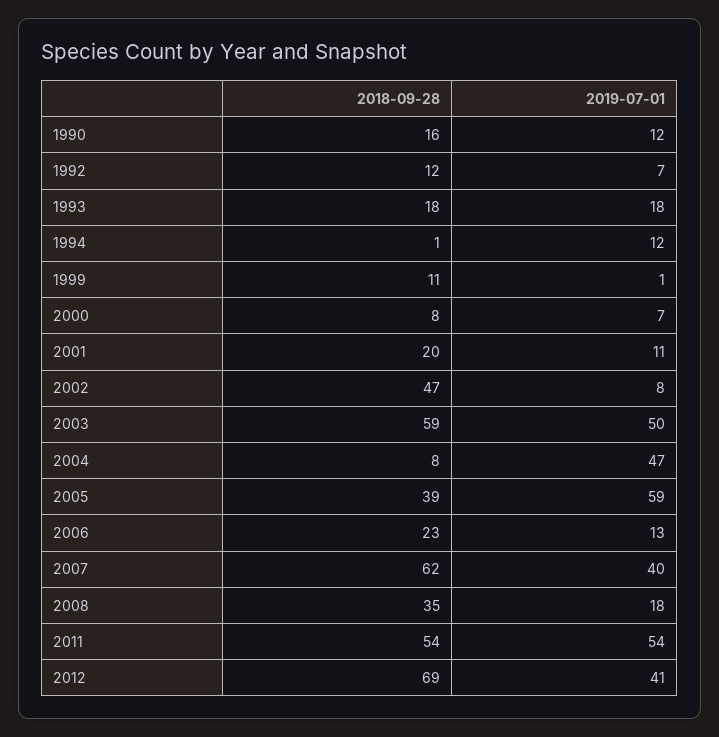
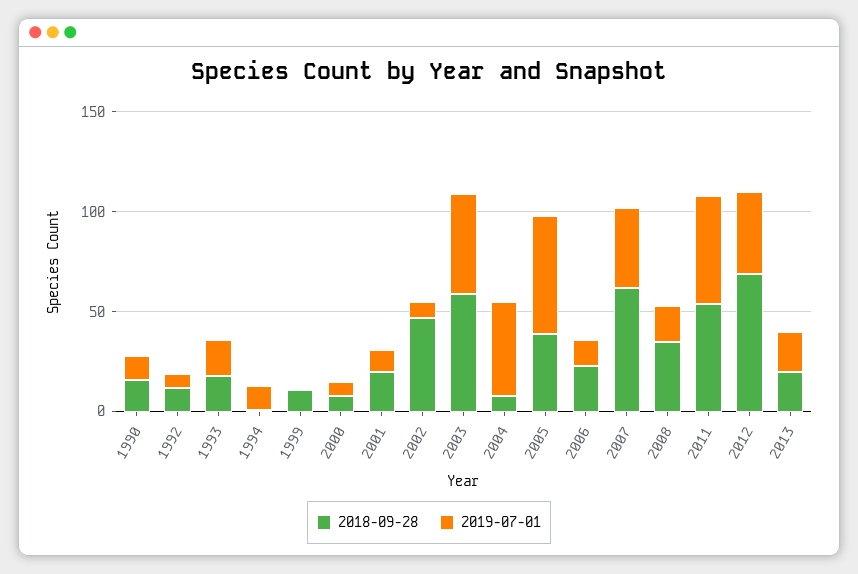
2018-09-28, 2013: none -> 20
2019-07-01, 2013: none -> 20

